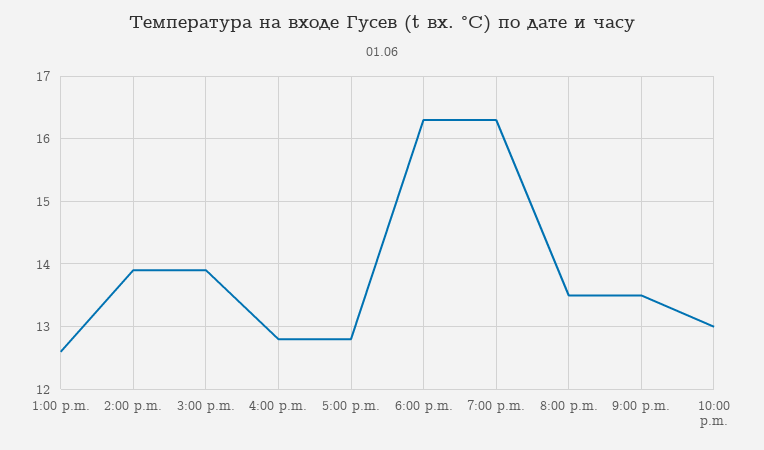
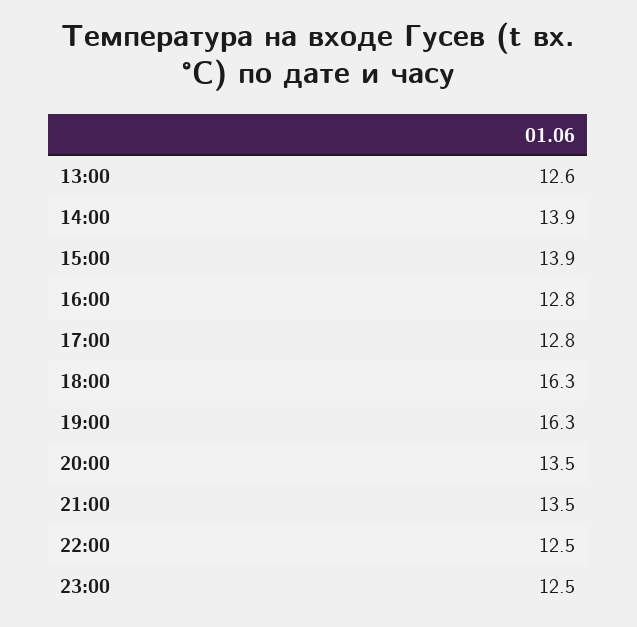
10:00 p.m.: 13 -> 12.5
23:00: none -> 12.5

